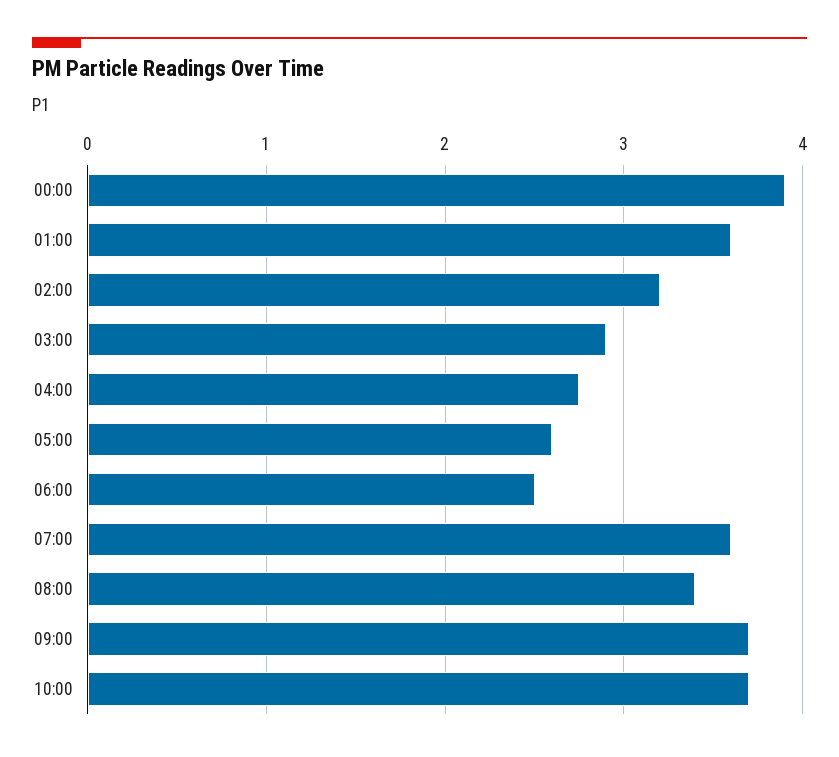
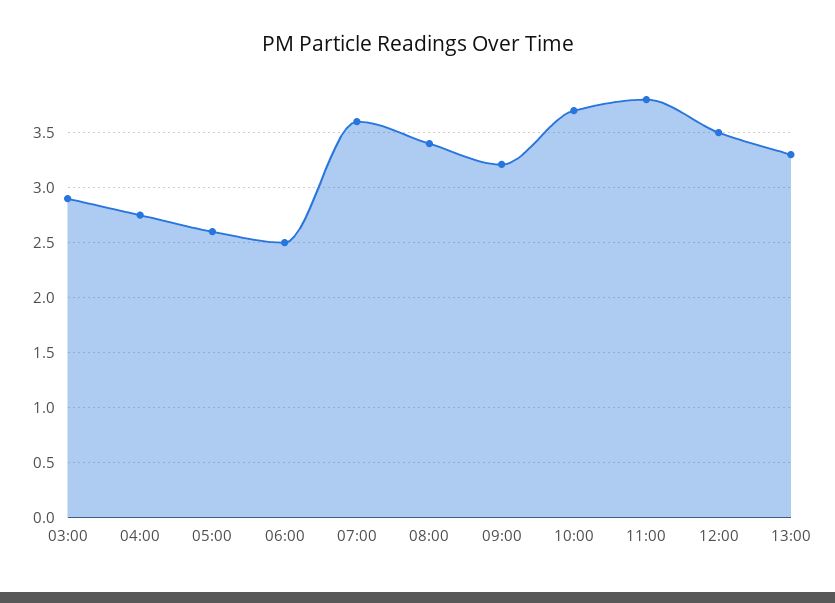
00:00: 3.9 -> none
01:00: 3.6 -> none
02:00: 3.2 -> none
09:00: 3.7 -> 3.2
11:00: none -> 3.8
12:00: none -> 3.5
13:00: none -> 3.3

